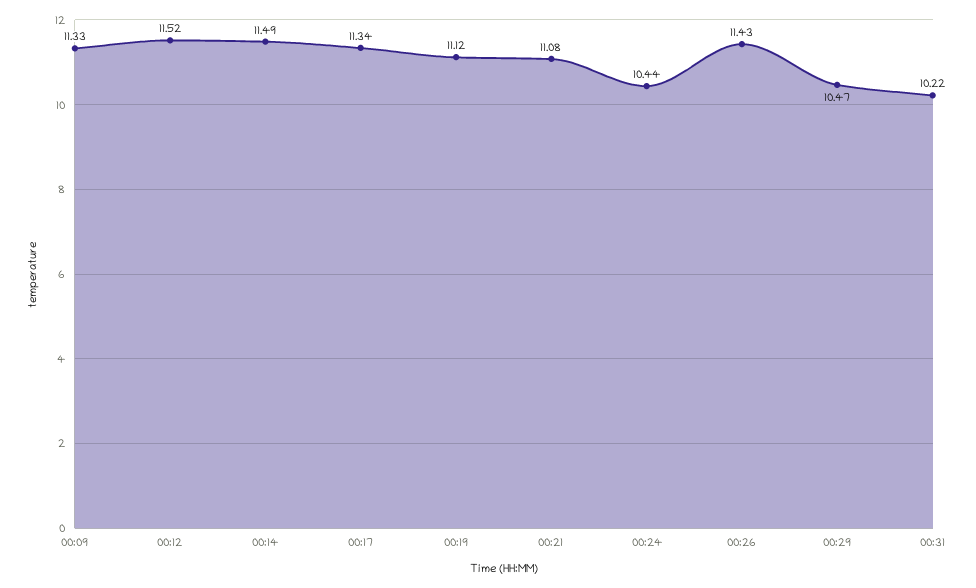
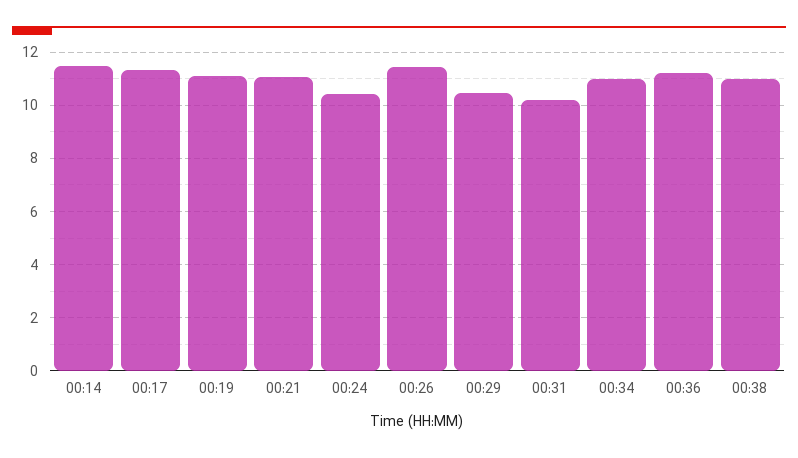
00:09: 11.33 -> none
00:12: 11.52 -> none
00:34: none -> 11
00:36: none -> 11.25
00:38: none -> 11

